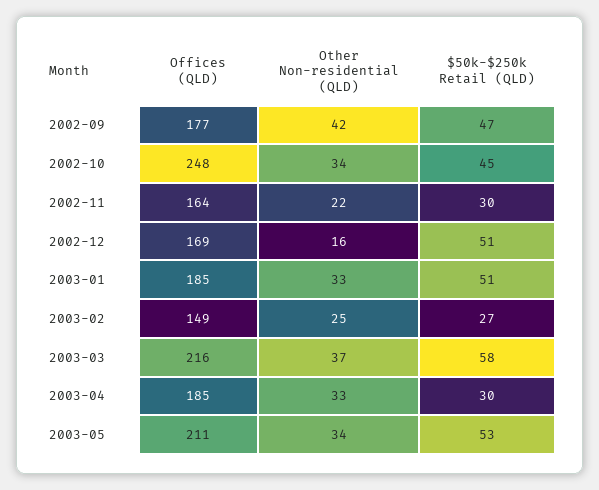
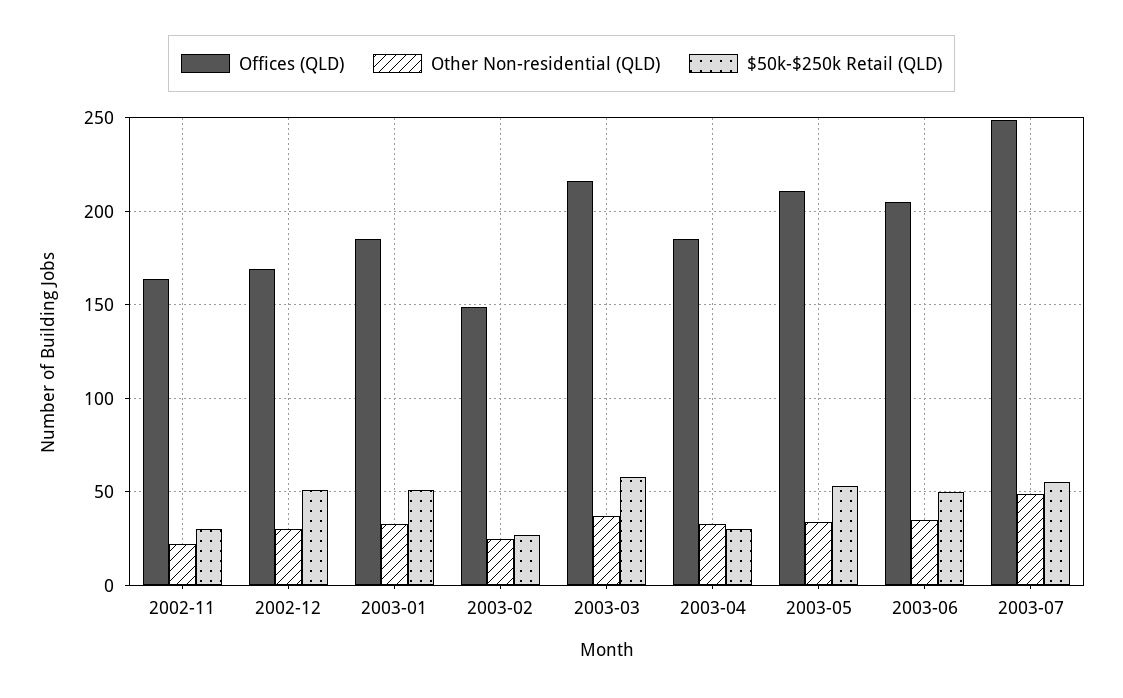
Offices (QLD), 2002-09: 177 -> none
Other Non-residential (QLD), 2002-09: 42 -> none
$50k-$250k Retail (QLD), 2002-09: 47 -> none
Offices (QLD), 2002-10: 248 -> none
Other Non-residential (QLD), 2002-10: 34 -> none
$50k-$250k Retail (QLD), 2002-10: 45 -> none
Other Non-residential (QLD), 2002-12: 16 -> 30
Offices (QLD), 2003-06: none -> 205
Other Non-residential (QLD), 2003-06: none -> 35
$50k-$250k Retail (QLD), 2003-06: none -> 50
Offices (QLD), 2003-07: none -> 250
Other Non-residential (QLD), 2003-07: none -> 50
$50k-$250k Retail (QLD), 2003-07: none -> 55

